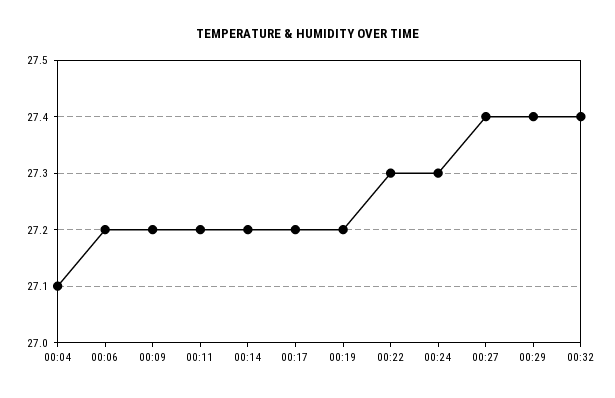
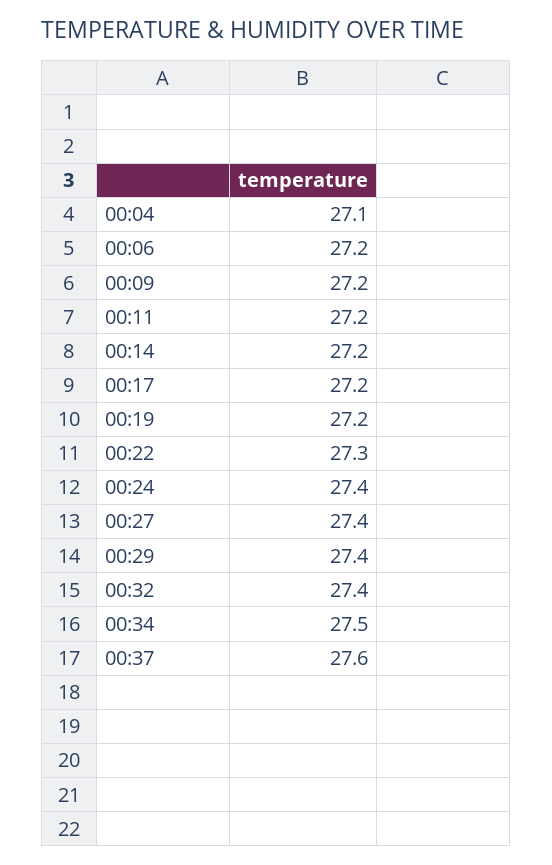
00:24: 27.3 -> 27.4
00:34: none -> 27.5
00:37: none -> 27.6

